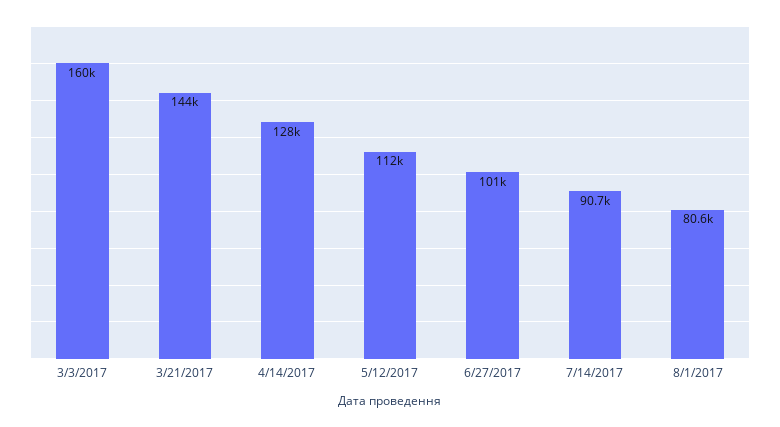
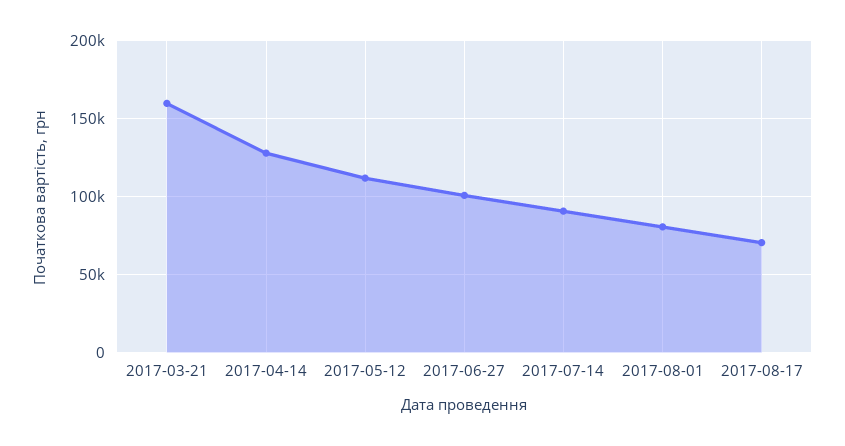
3/3/2017: 160000 -> none
3/21/2017: 144000 -> 160000
2017-08-17: none -> 70000

